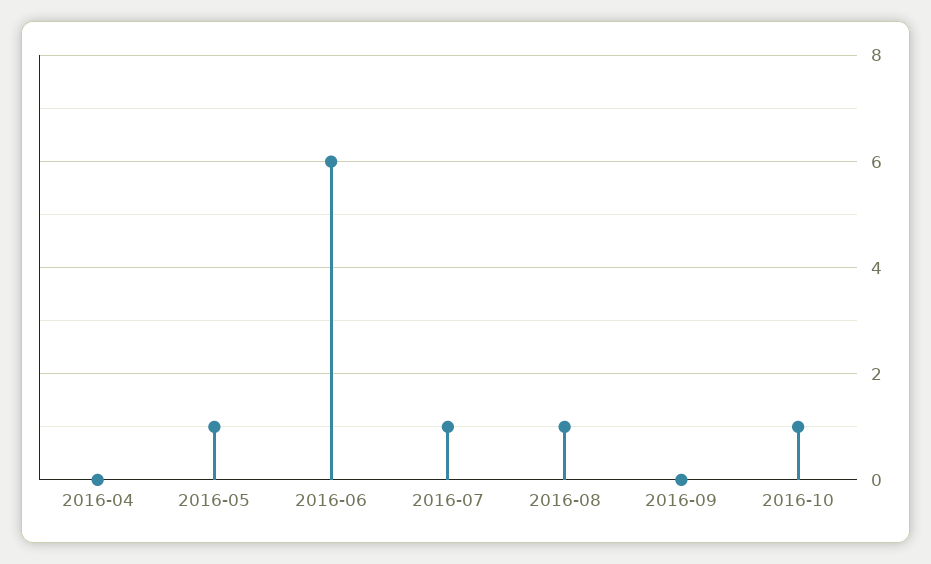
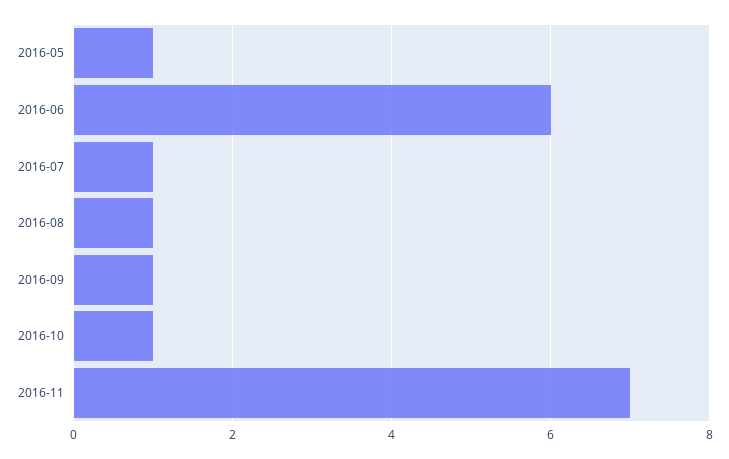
2016-04: 0 -> none
2016-09: 0 -> 1
2016-11: none -> 7

